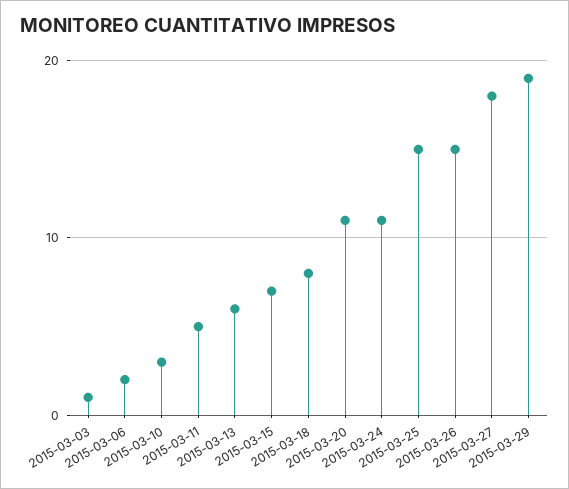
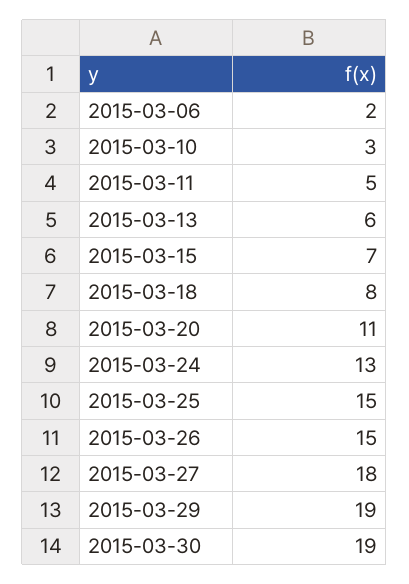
2015-03-03: 1 -> none
2015-03-24: 11 -> 13
2015-03-30: none -> 19

